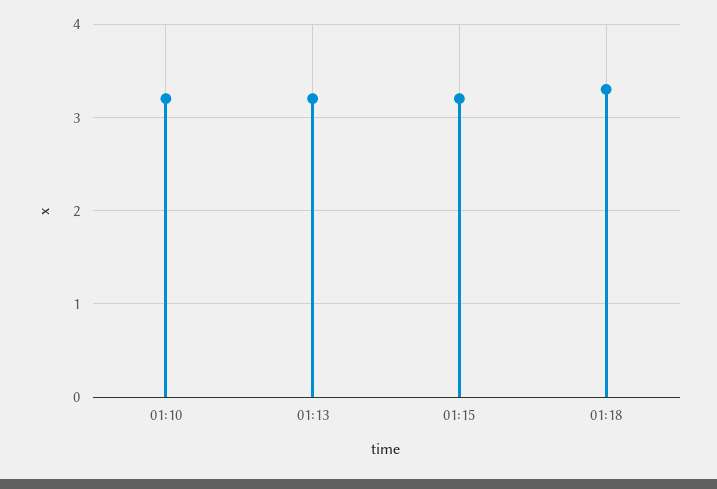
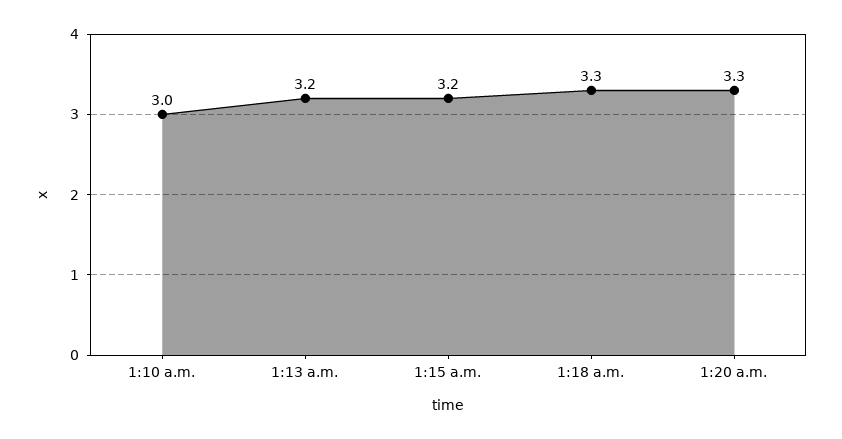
01:10: 3.2 -> 3
1:20 a.m.: none -> 3.3

